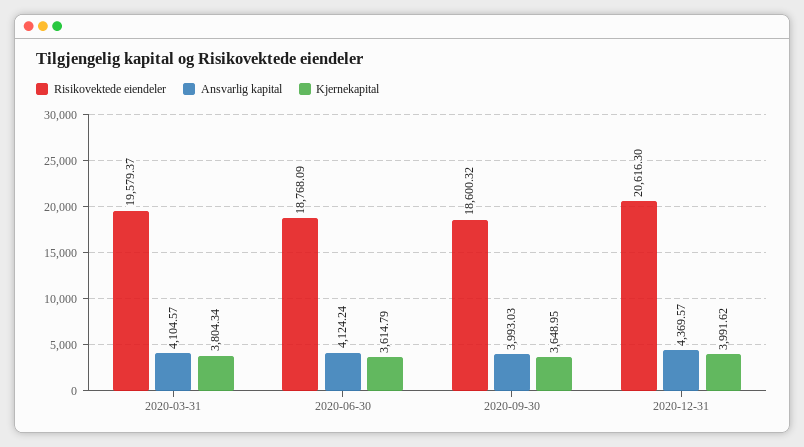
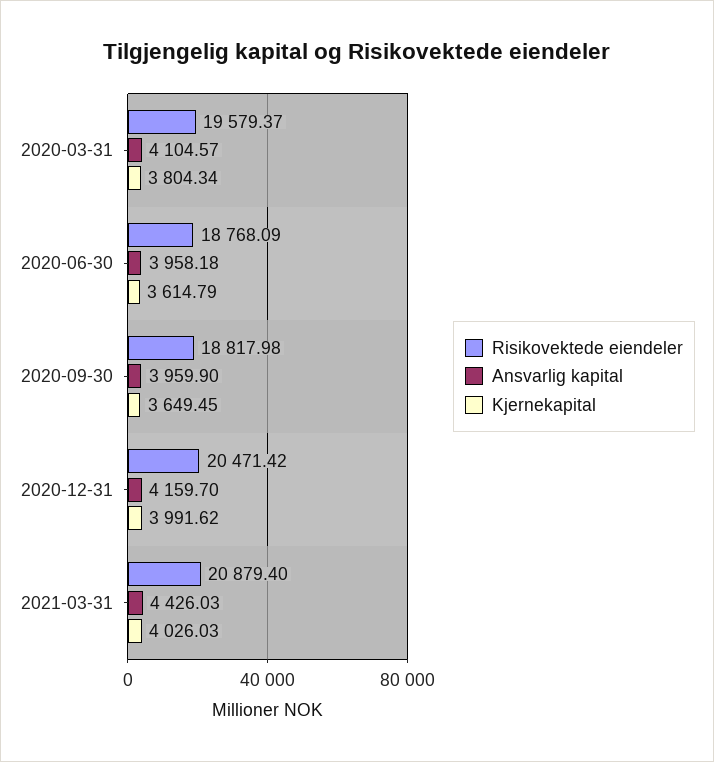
Ansvarlig kapital, 2020-06-30: 4124.24 -> 3958.18
Risikovektede eiendeler, 2020-09-30: 18600.32 -> 18817.98
Ansvarlig kapital, 2020-09-30: 3993.03 -> 3959.9
Kjernekapital, 2020-09-30: 3648.95 -> 3649.45
Risikovektede eiendeler, 2020-12-31: 20616.3 -> 20471.42
Ansvarlig kapital, 2020-12-31: 4369.57 -> 4159.7
Risikovektede eiendeler, 2021-03-31: none -> 20879.4
Ansvarlig kapital, 2021-03-31: none -> 4426.03
Kjernekapital, 2021-03-31: none -> 4026.03

